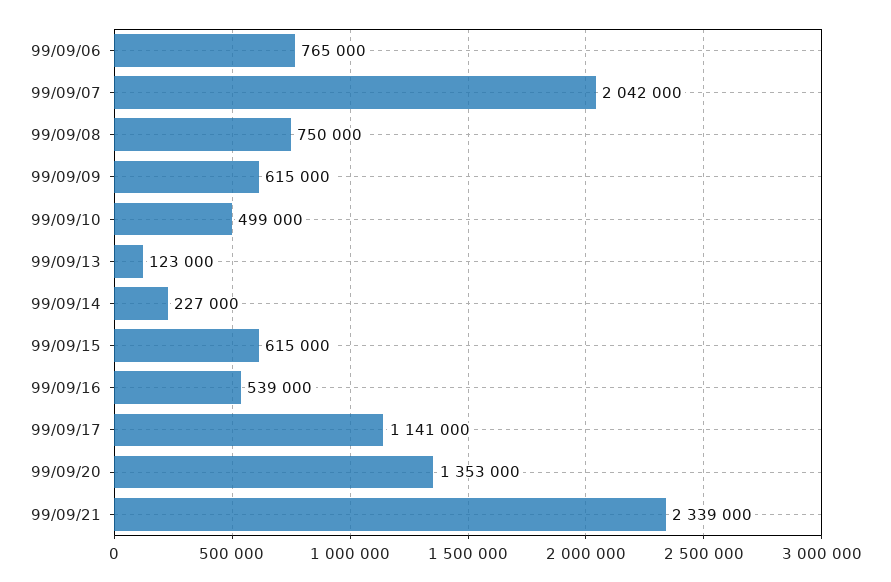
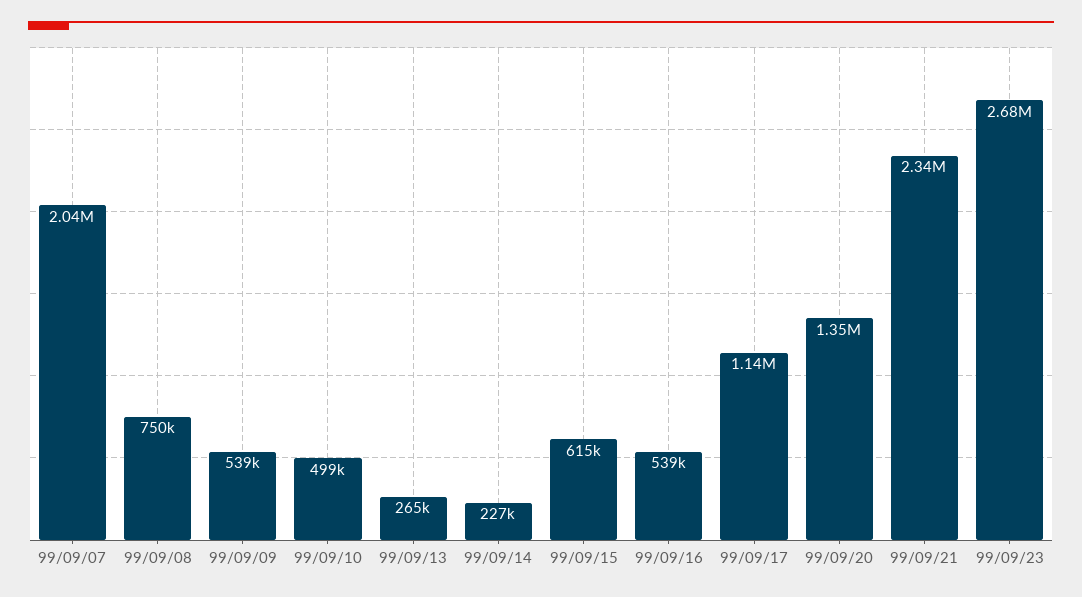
99/09/06: 765000 -> none
99/09/09: 615000 -> 539000
99/09/13: 123000 -> 265000
99/09/23: none -> 2680000

